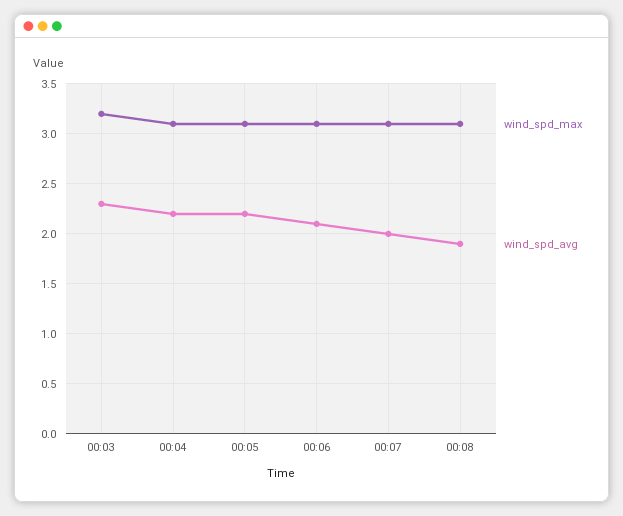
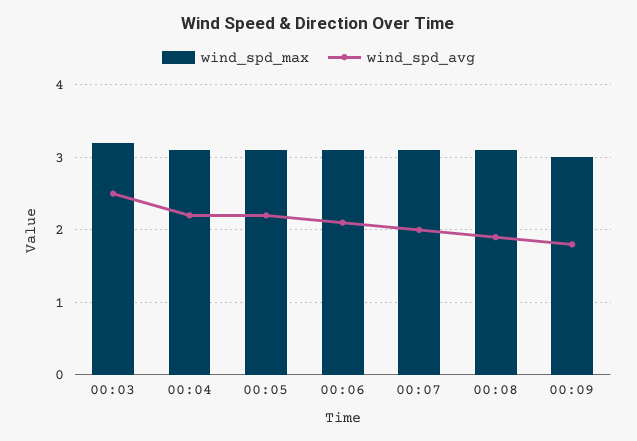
wind_spd_avg, 00:03: 2.3 -> 2.5
wind_spd_max, 00:09: none -> 3
wind_spd_avg, 00:09: none -> 1.8

